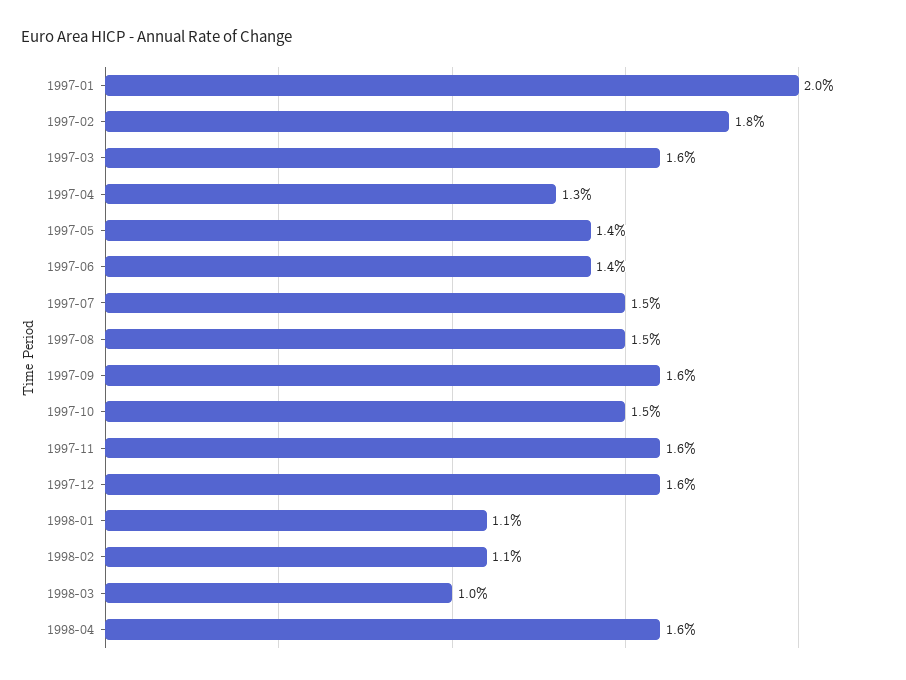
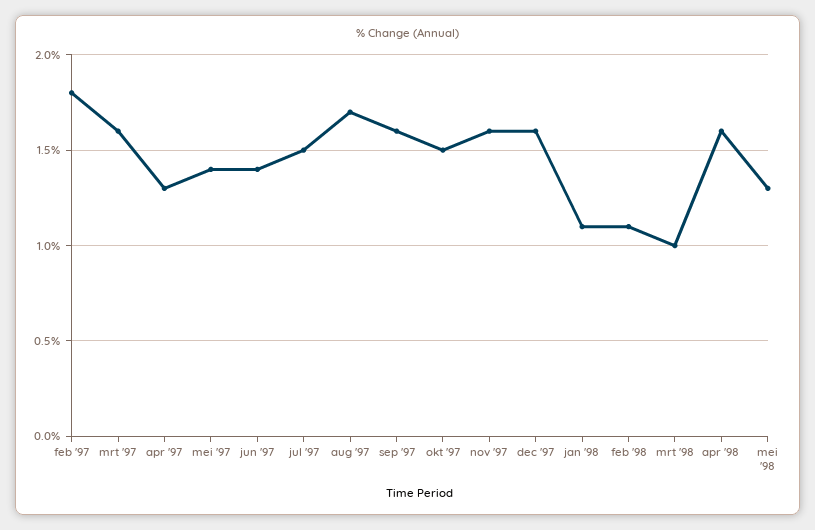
1997-01: 2 -> none
1997-08: 1.5 -> 1.7
mei '98: none -> 1.3

